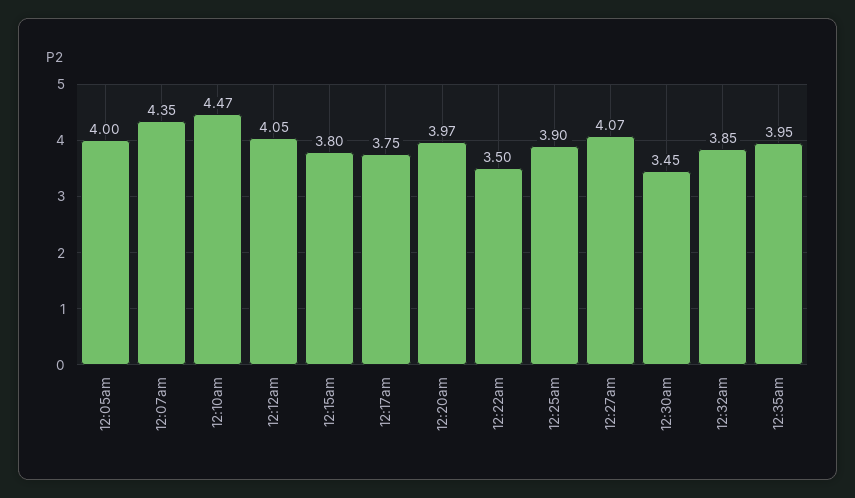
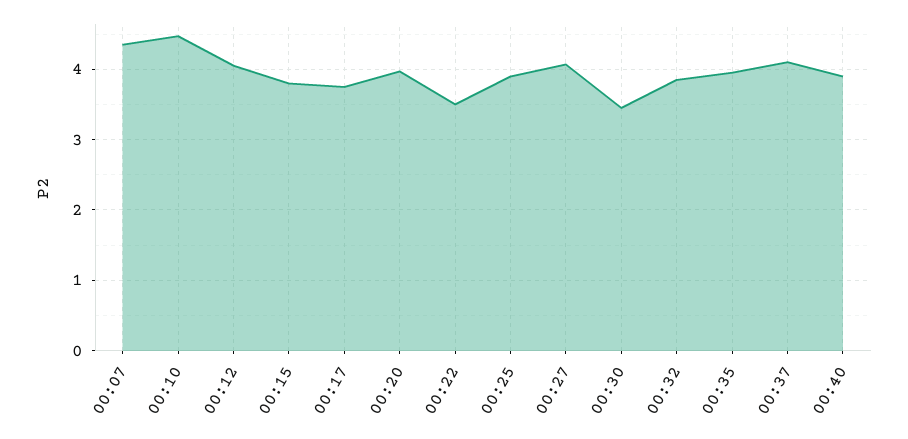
12:05am: 4 -> none
00:37: none -> 4.1
00:40: none -> 3.9

